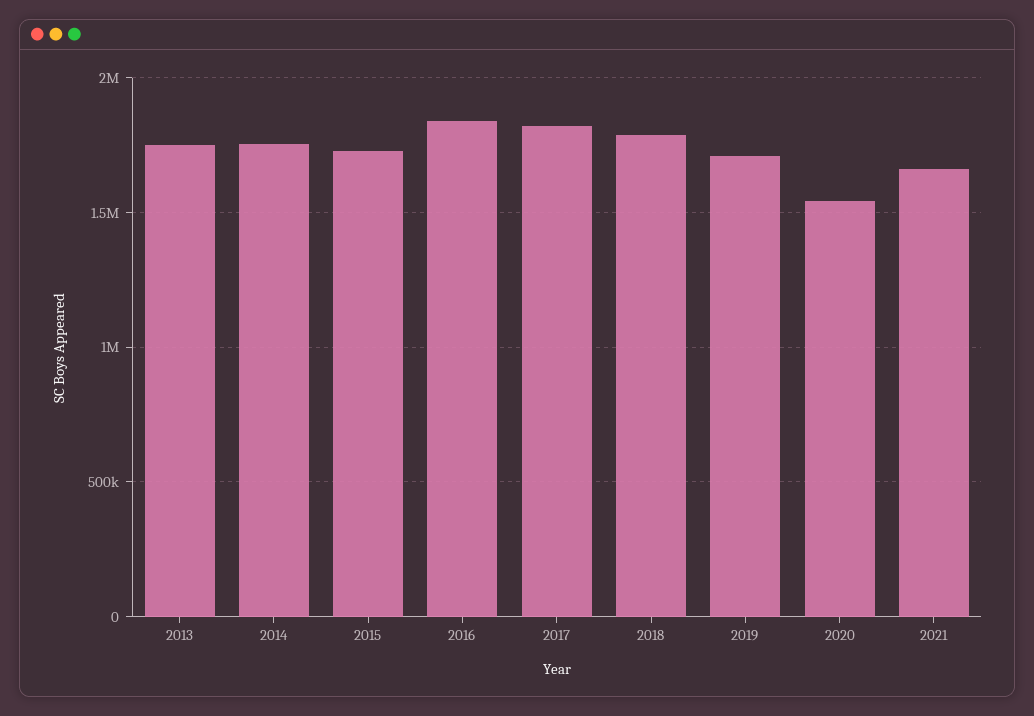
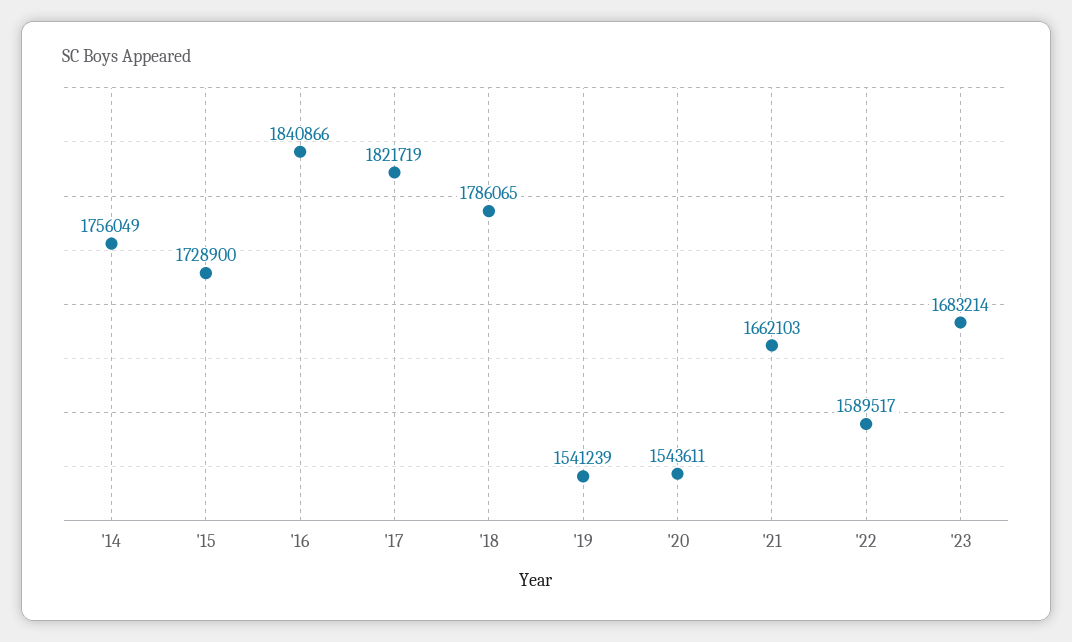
2013: 1750000 -> none
2019: 1700000 -> 1541239
'22: none -> 1589517
'23: none -> 1683214

